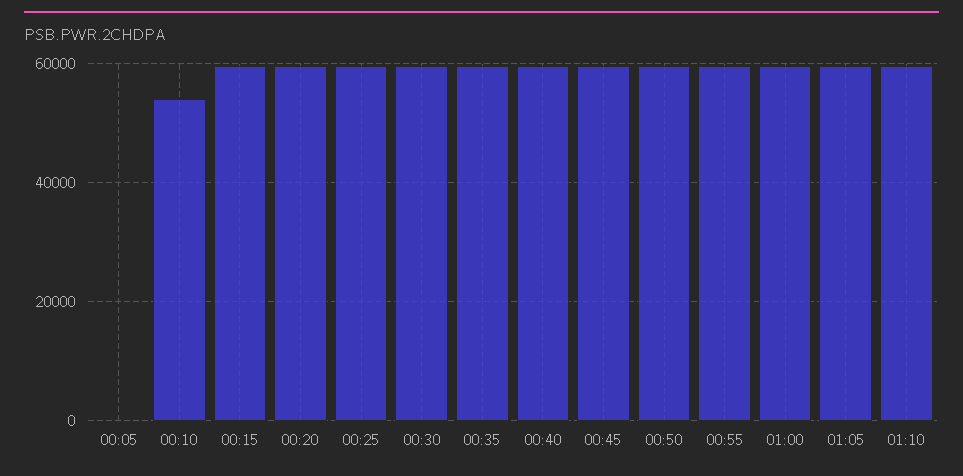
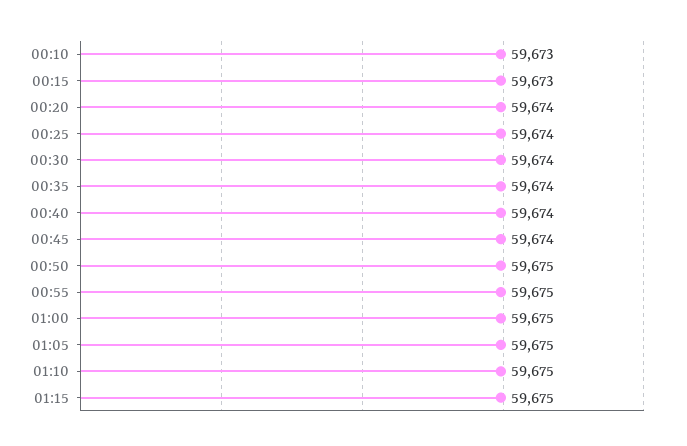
00:05: 0 -> none
00:10: 54000 -> 59673
01:15: none -> 59675

